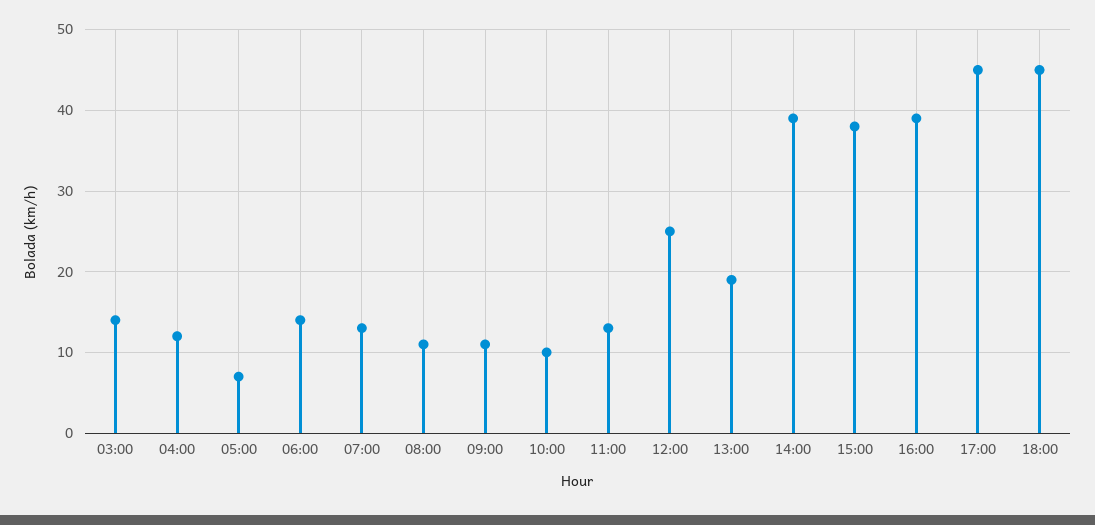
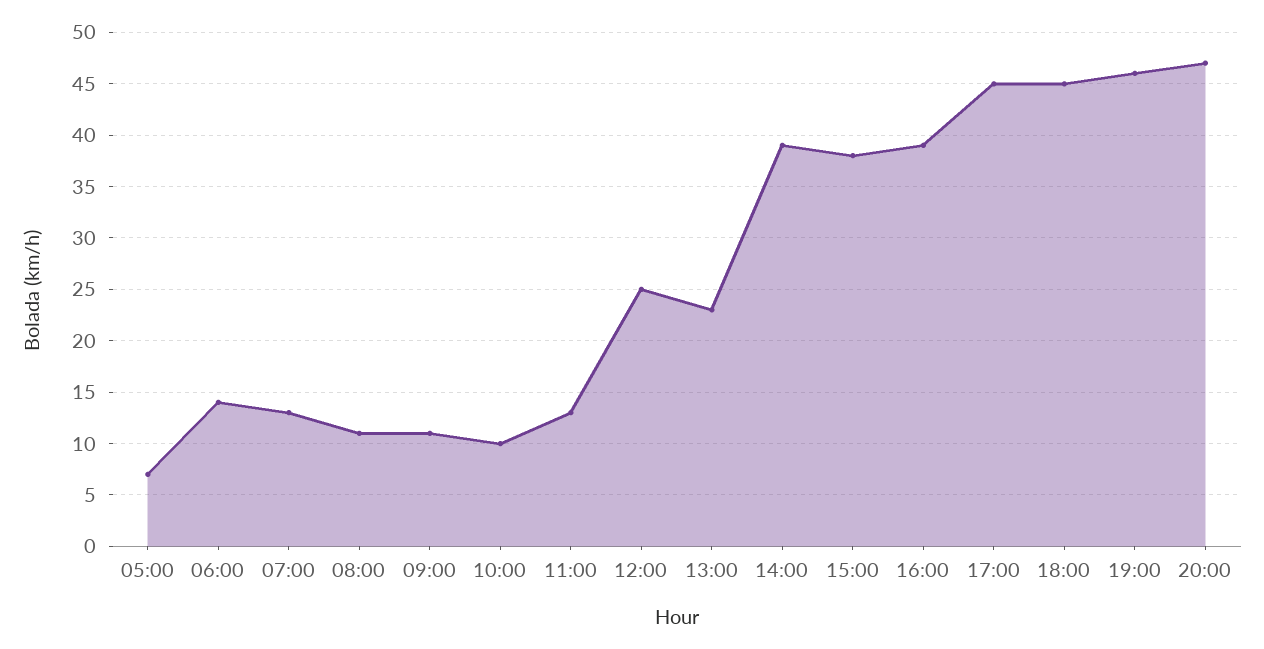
03:00: 14 -> none
04:00: 12 -> none
13:00: 19 -> 23
19:00: none -> 46
20:00: none -> 47

